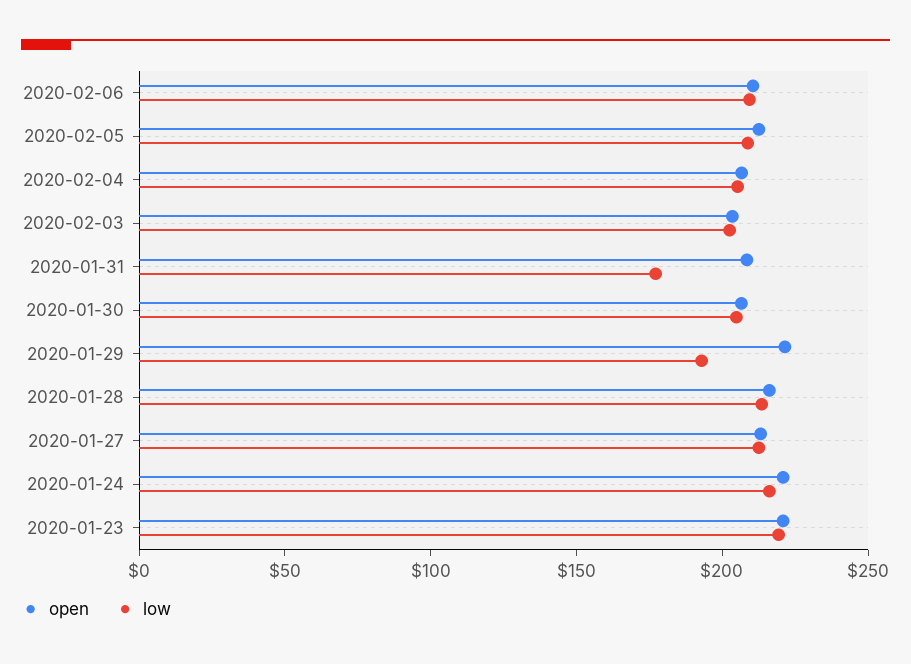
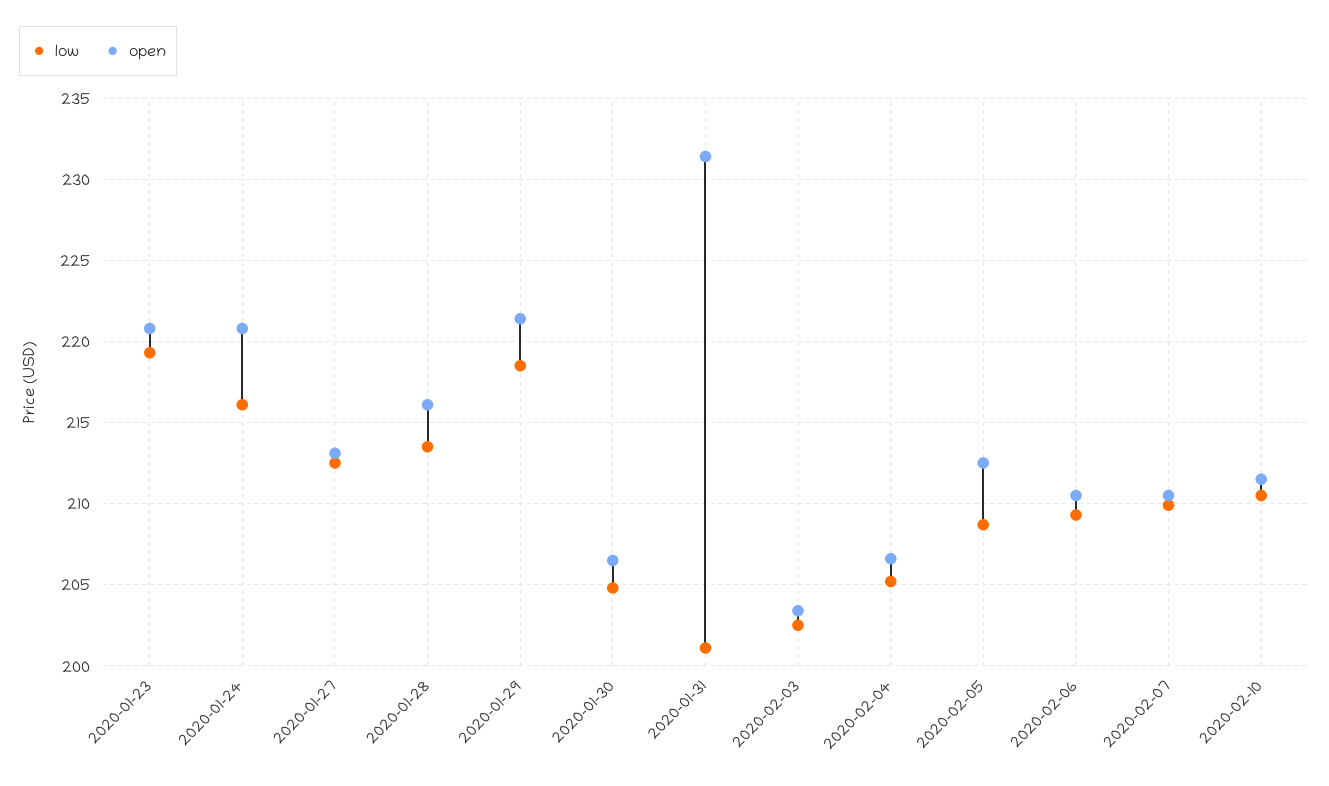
open, 2020-01-31: 210 -> 231.5
low, 2020-01-31: 180 -> 201
low, 2020-01-29: 190 -> 218.5
low, 2020-02-07: none -> 210
open, 2020-02-07: none -> 210.5
low, 2020-02-10: none -> 210.5
open, 2020-02-10: none -> 211.5

